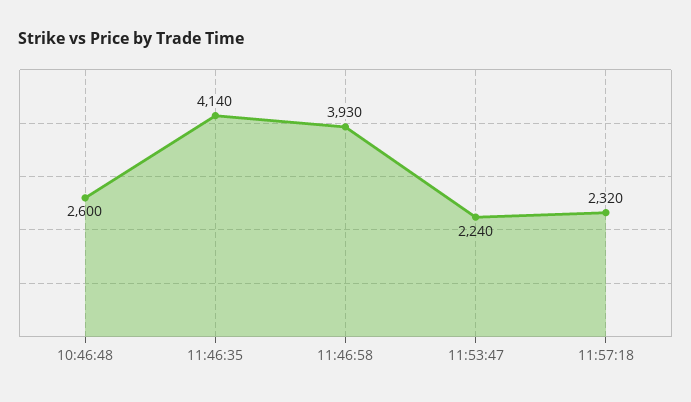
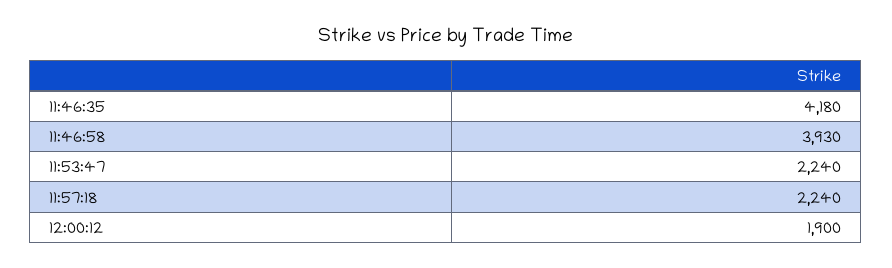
10:46:48: 2600 -> none
11:46:35: 4140 -> 4180
11:57:18: 2320 -> 2240
12:00:12: none -> 1900

